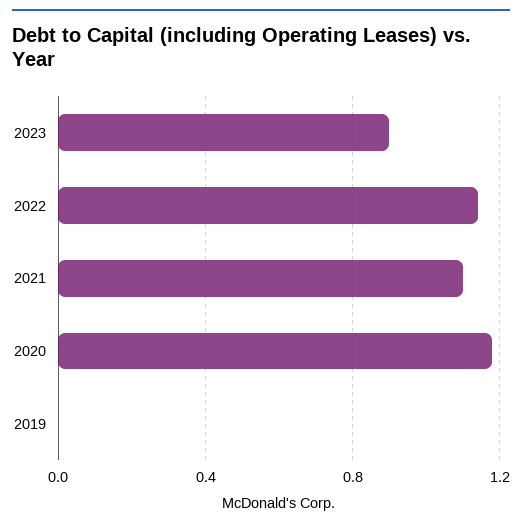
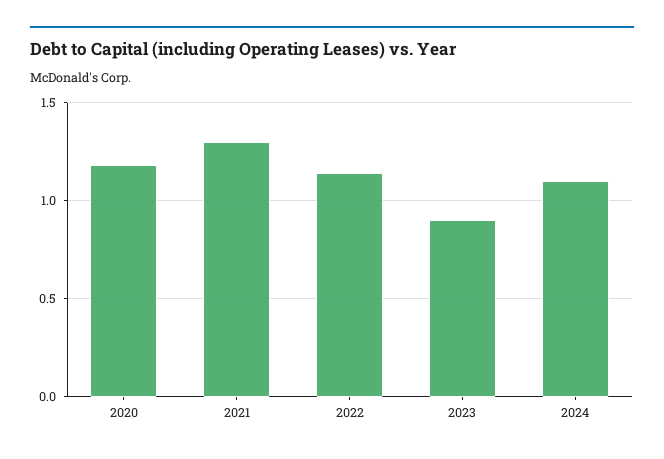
2021: 1.1 -> 1.3
2019: 0 -> none
2024: none -> 1.1

